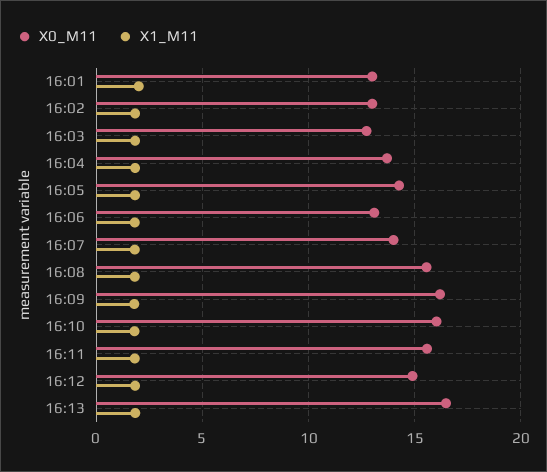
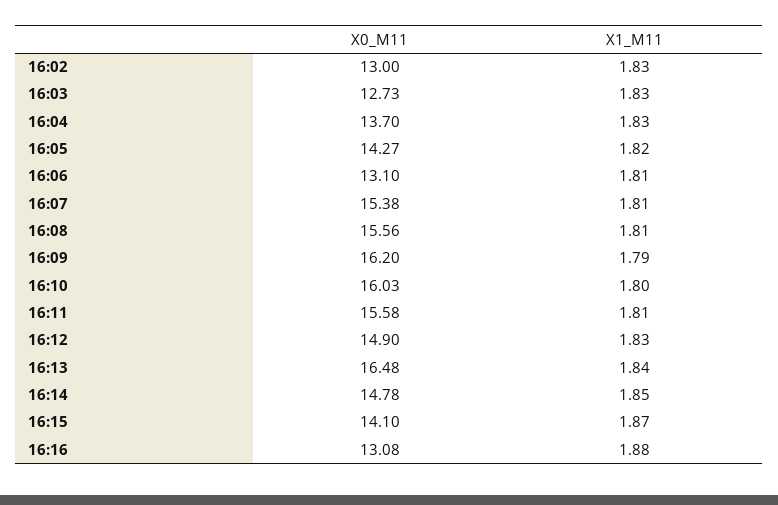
X0_M11, 16:01: 13 -> none
X1_M11, 16:01: 2 -> none
X0_M11, 16:07: 14 -> 15.38
X0_M11, 16:14: none -> 14.78
X1_M11, 16:14: none -> 1.85
X0_M11, 16:15: none -> 14.1
X1_M11, 16:15: none -> 1.87
X0_M11, 16:16: none -> 13.08
X1_M11, 16:16: none -> 1.88

